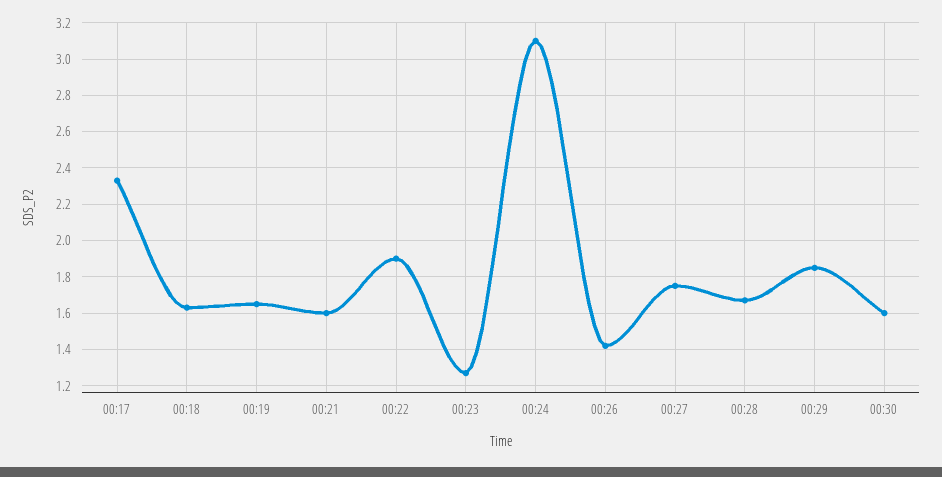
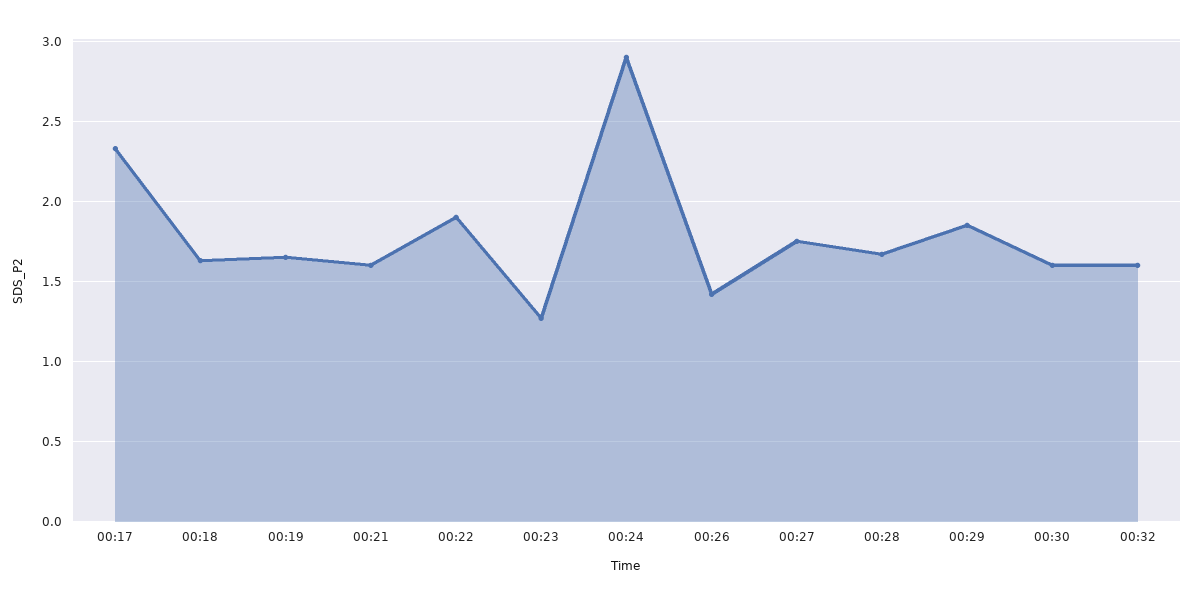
00:24: 3.1 -> 2.9
00:32: none -> 1.6

